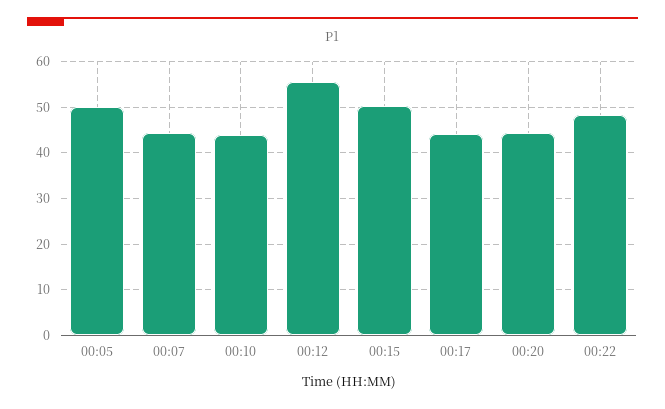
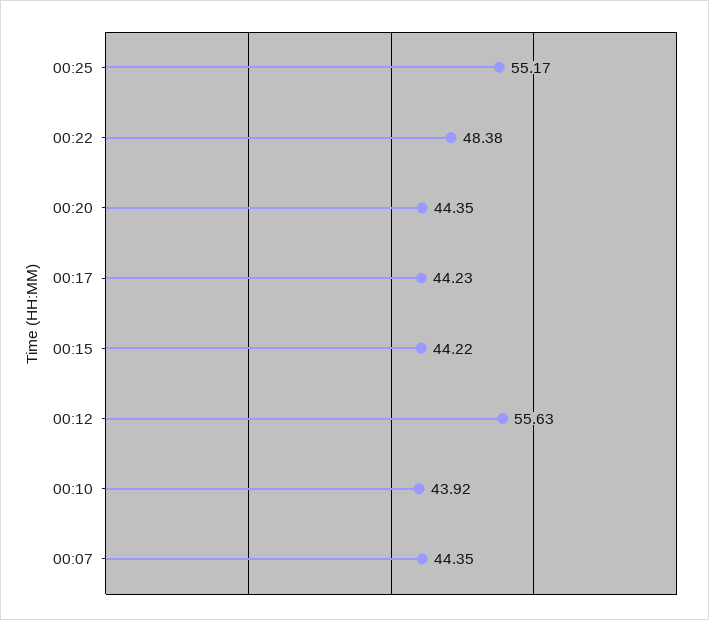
00:05: 50 -> none
00:15: 50 -> 44.22
00:25: none -> 55.17

